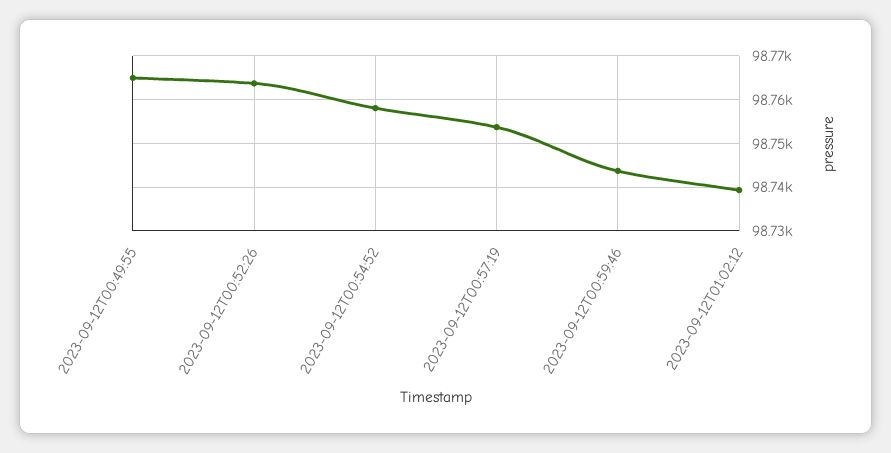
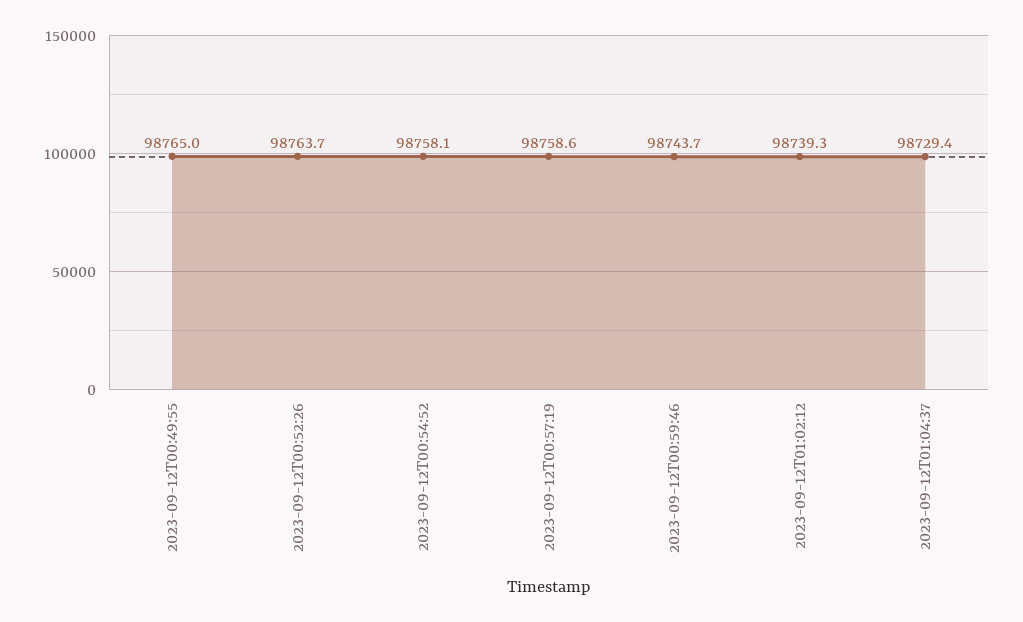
2023-09-12T00:57:19: 98754 -> 98758.6
2023-09-12T01:04:37: none -> 98729.4

